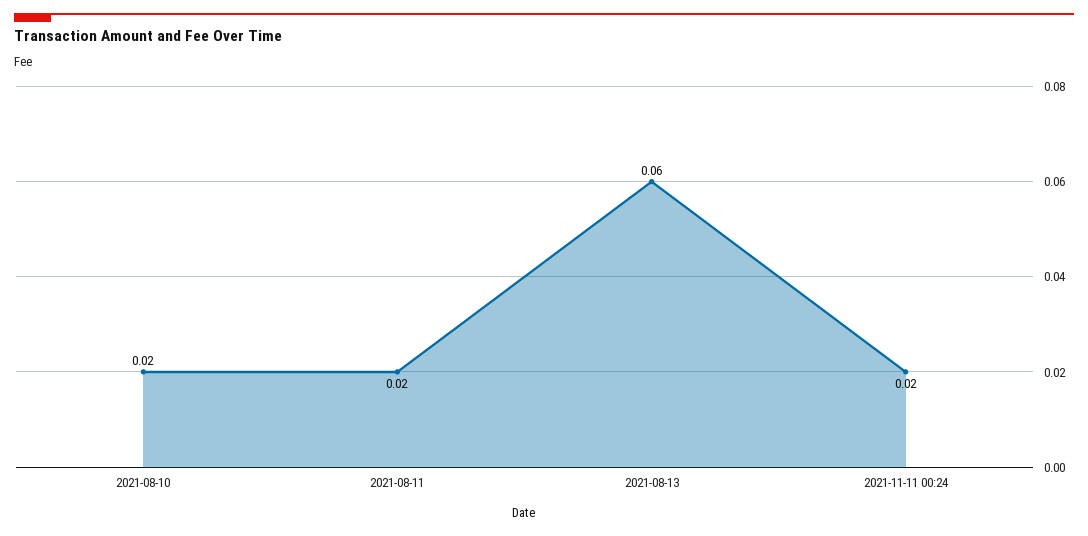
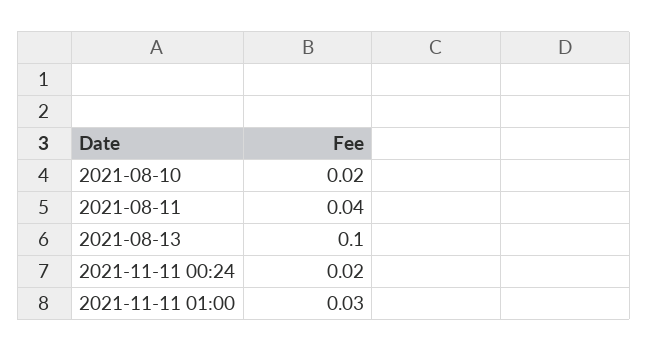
2021-08-11: 0.02 -> 0.04
2021-08-13: 0.06 -> 0.1
2021-11-11 01:00: none -> 0.03

